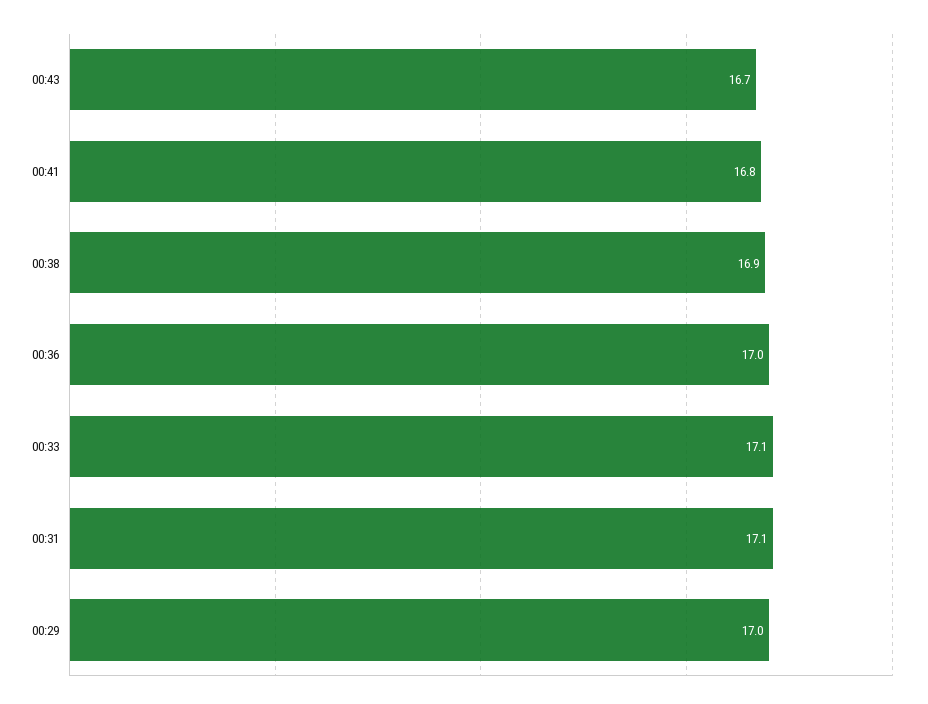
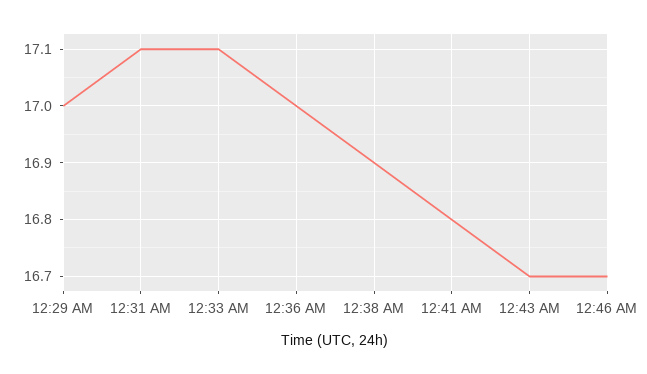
12:46 AM: none -> 16.7

